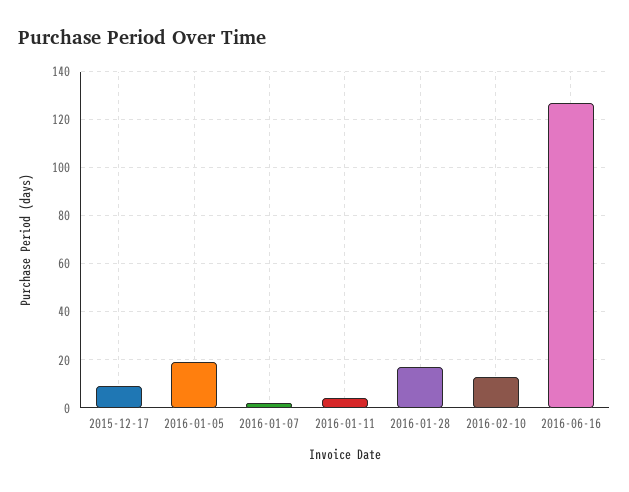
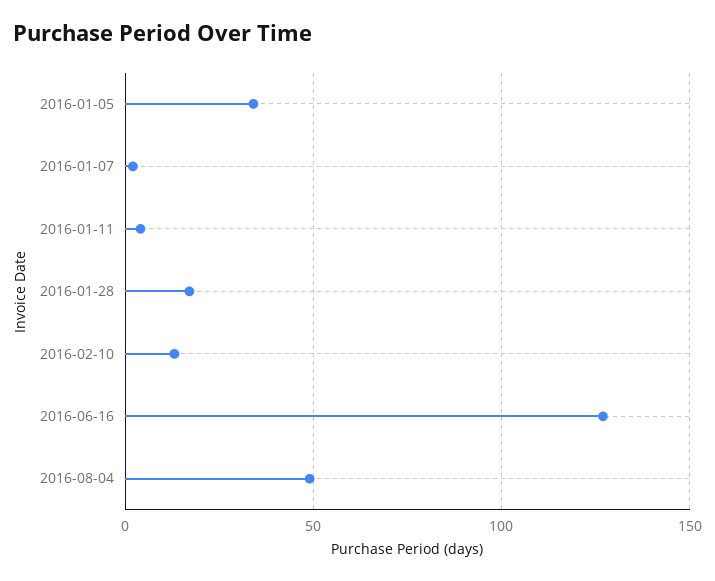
2015-12-17: 10 -> none
2016-01-05: 20 -> 35
2016-08-04: none -> 50

